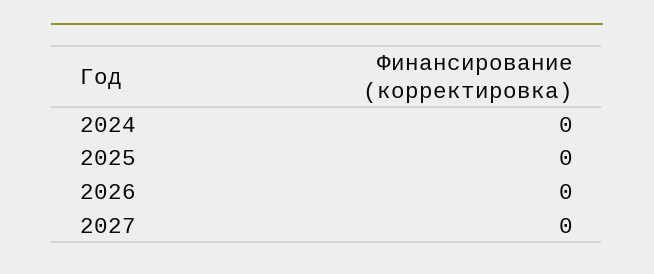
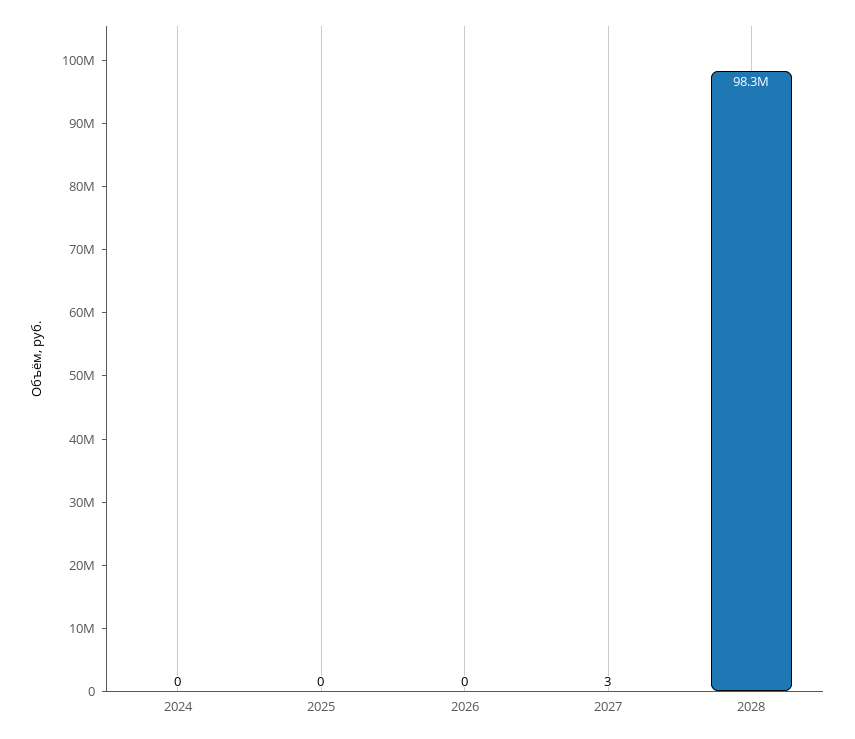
2027: 0 -> 3
2028: none -> 98300000

